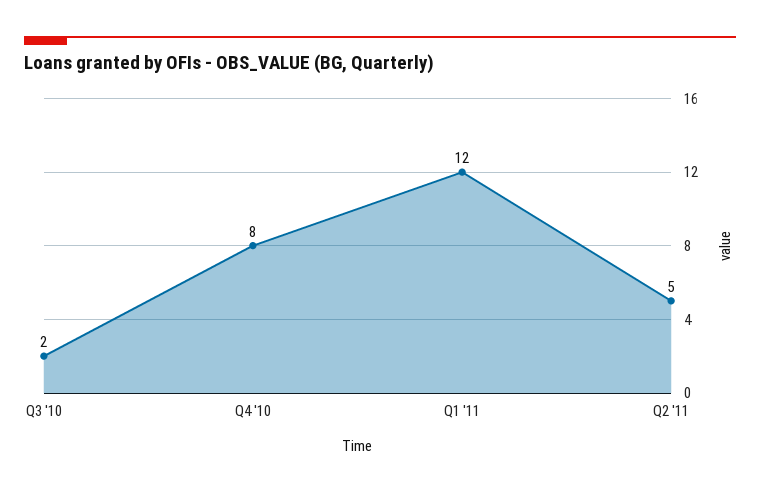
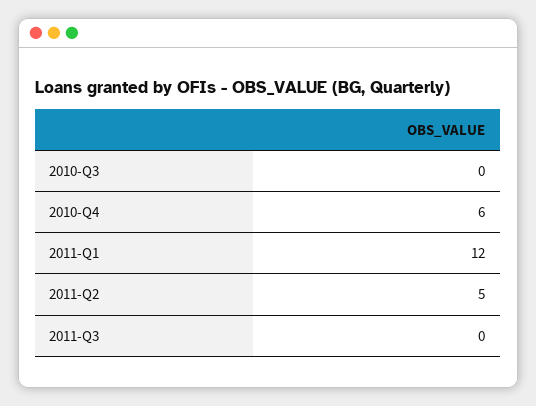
Q3 '10: 2 -> 0
Q4 '10: 8 -> 6
2011-Q3: none -> 0

